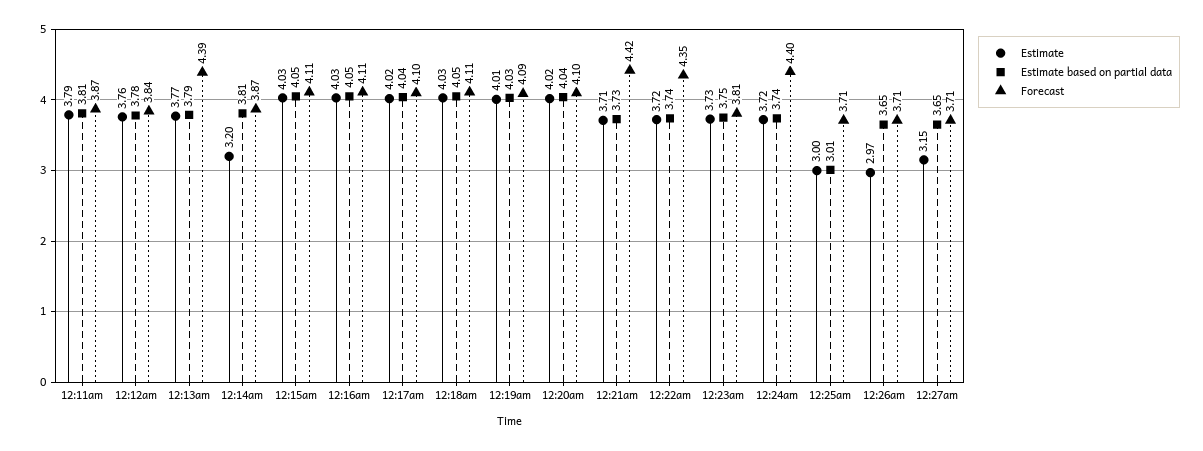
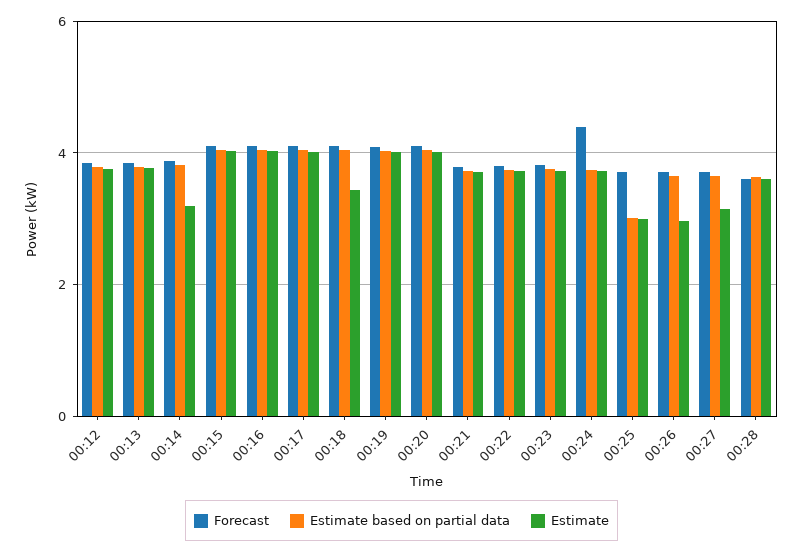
Estimate, 12:11am: 3.79 -> none
Estimate based on partial data, 12:11am: 3.81 -> none
Forecast, 12:11am: 3.87 -> none
Forecast, 12:13am: 4.39 -> 3.8
Estimate, 12:18am: 4.03 -> 3.4
Forecast, 12:21am: 4.42 -> 3.8
Forecast, 12:22am: 4.35 -> 3.8
Forecast, 00:28: none -> 3.6
Estimate based on partial data, 00:28: none -> 3.6
Estimate, 00:28: none -> 3.6

